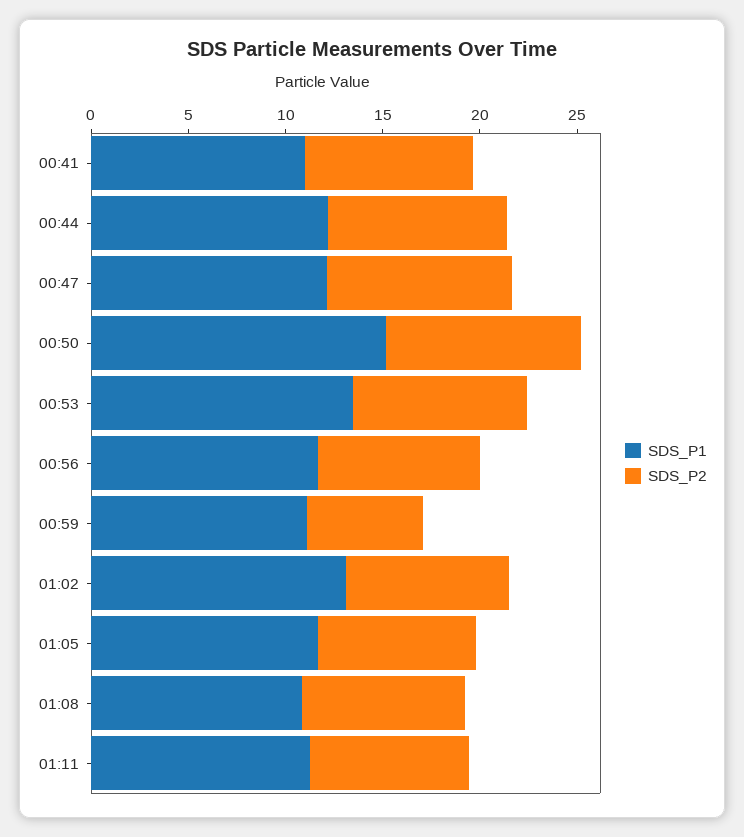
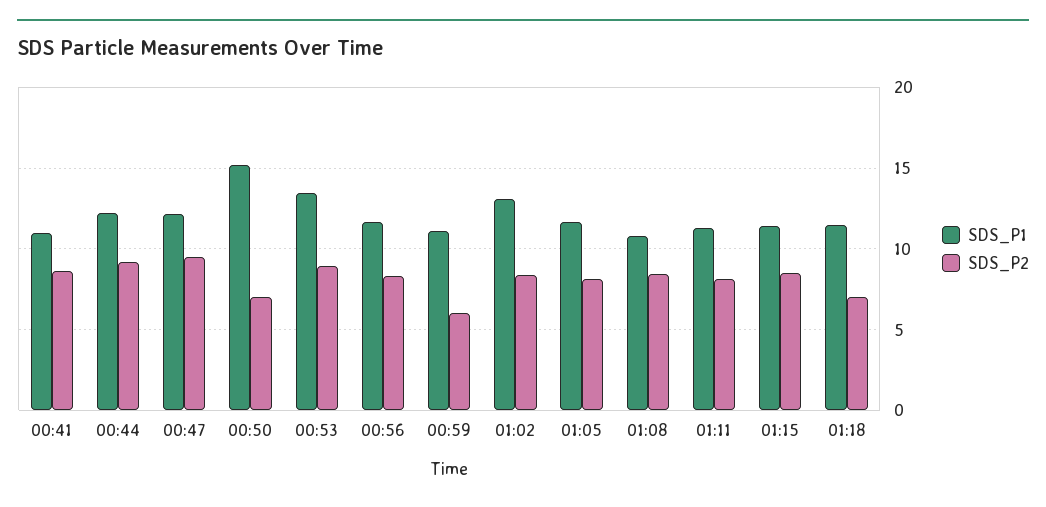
SDS_P2, 00:50: 10 -> 7
SDS_P1, 01:15: none -> 11.5
SDS_P2, 01:15: none -> 8.5
SDS_P1, 01:18: none -> 11.5
SDS_P2, 01:18: none -> 7

